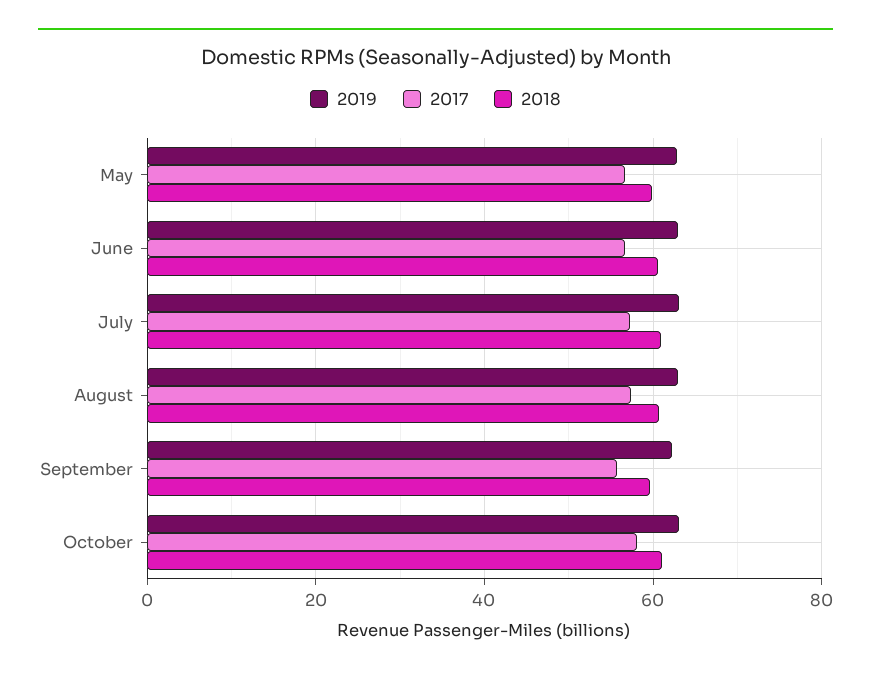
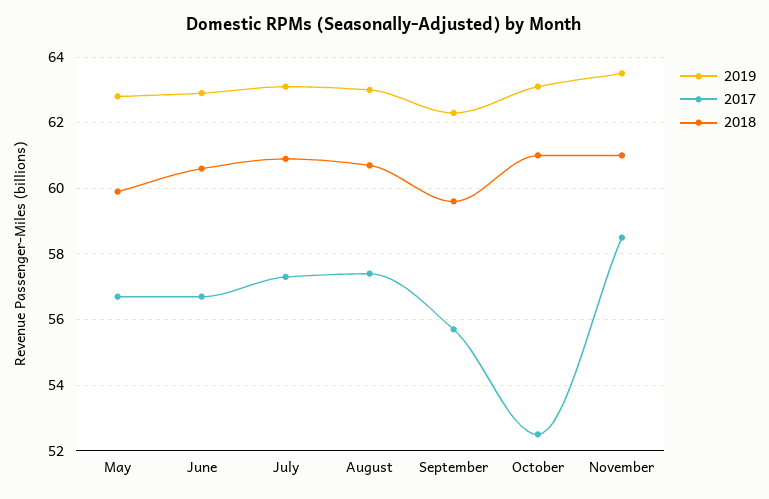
2017, October: 58 -> 52.5
2019, November: none -> 63.5
2017, November: none -> 58.5
2018, November: none -> 61

